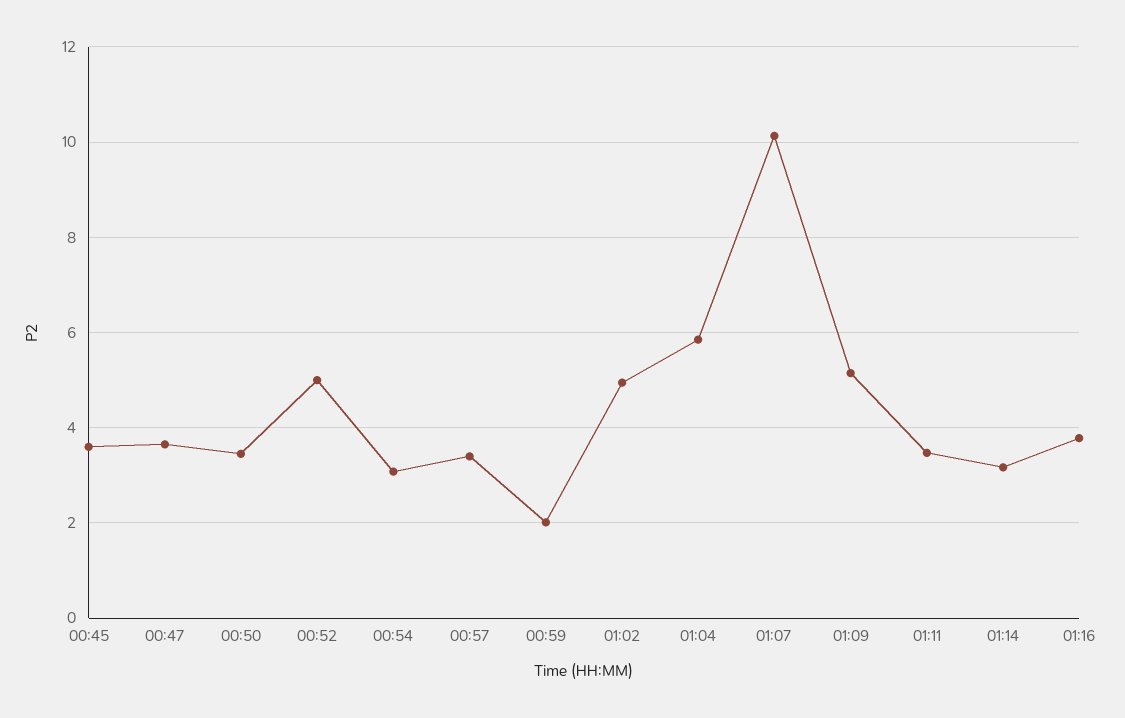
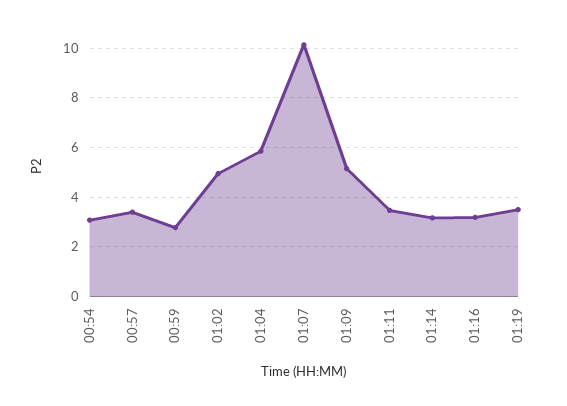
00:45: 3.6 -> none
00:47: 3.6 -> none
00:50: 3.4 -> none
00:52: 5 -> none
00:59: 2 -> 2.75
01:16: 3.8 -> 3.25
01:19: none -> 3.5

